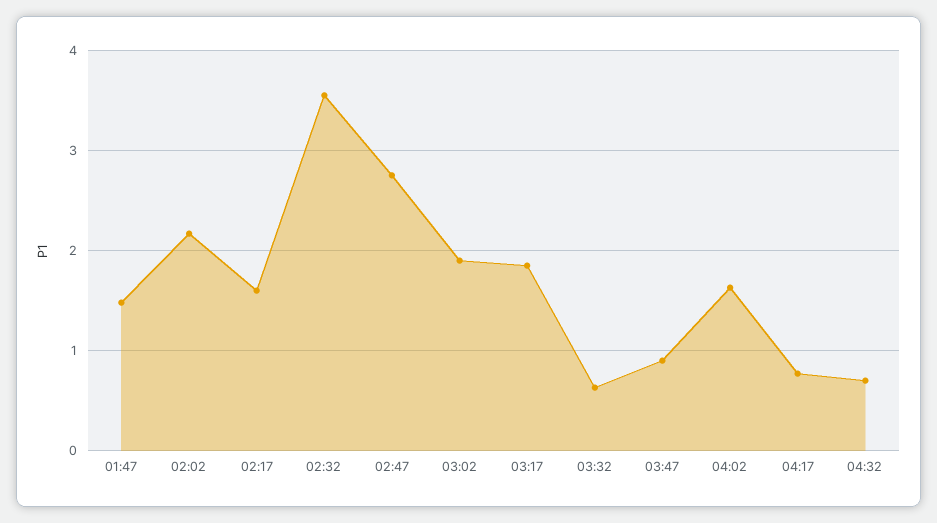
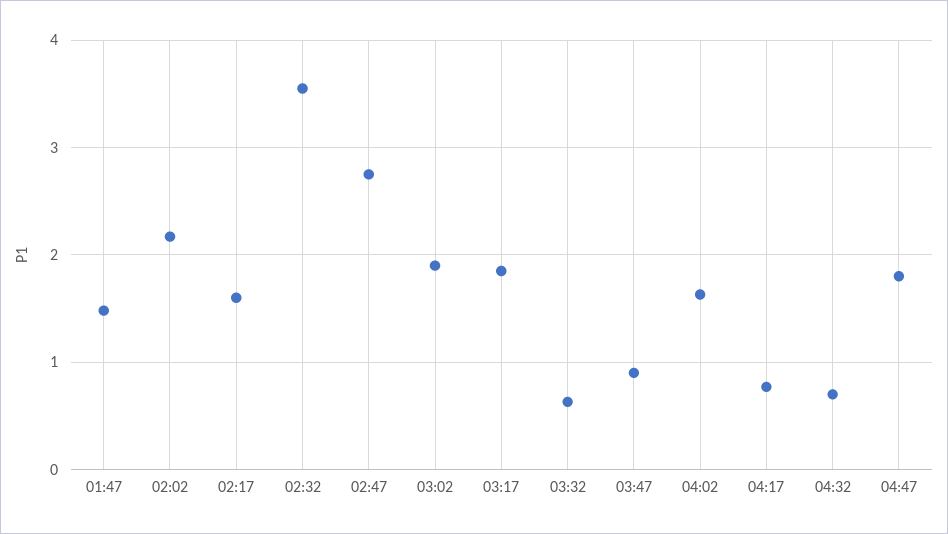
04:47: none -> 1.8

